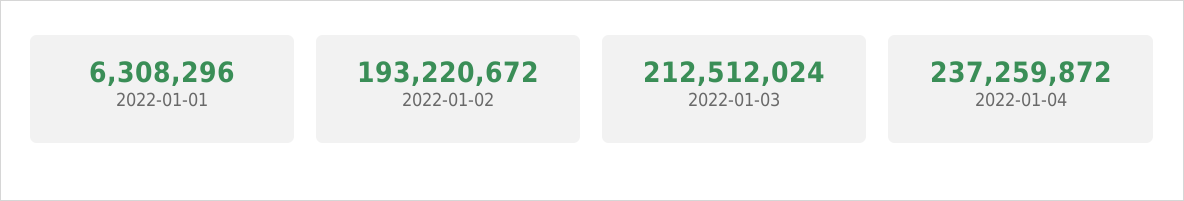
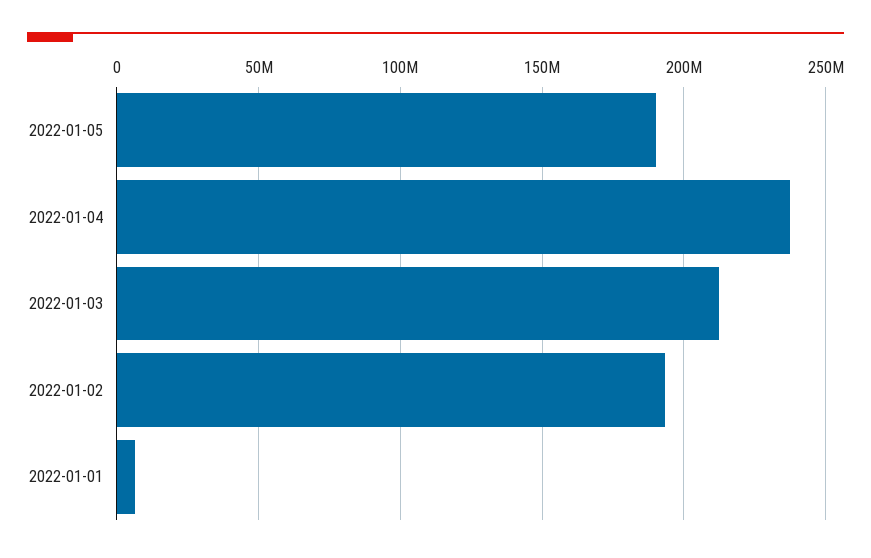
2022-01-05: none -> 190000000

